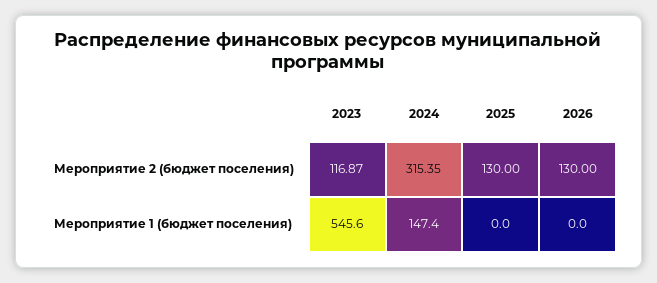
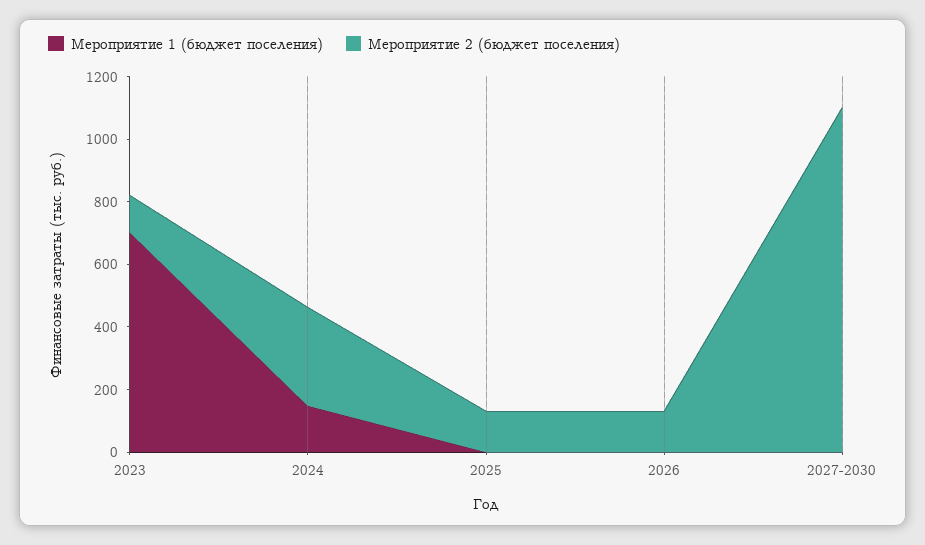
Мероприятие 1 (бюджет поселения), 2023: 545.6 -> 700
Мероприятие 1 (бюджет поселения), 2027-2030: none -> 0
Мероприятие 2 (бюджет поселения), 2027-2030: none -> 1100

